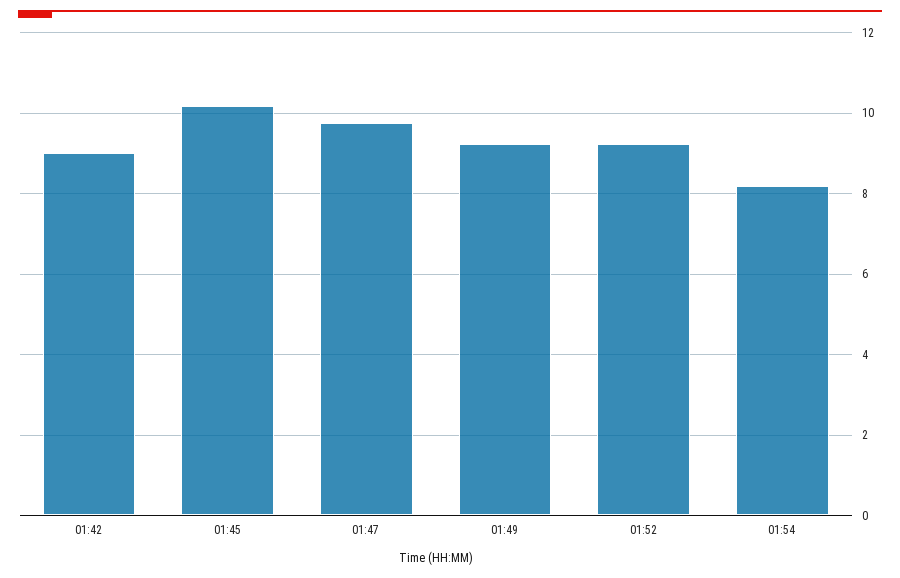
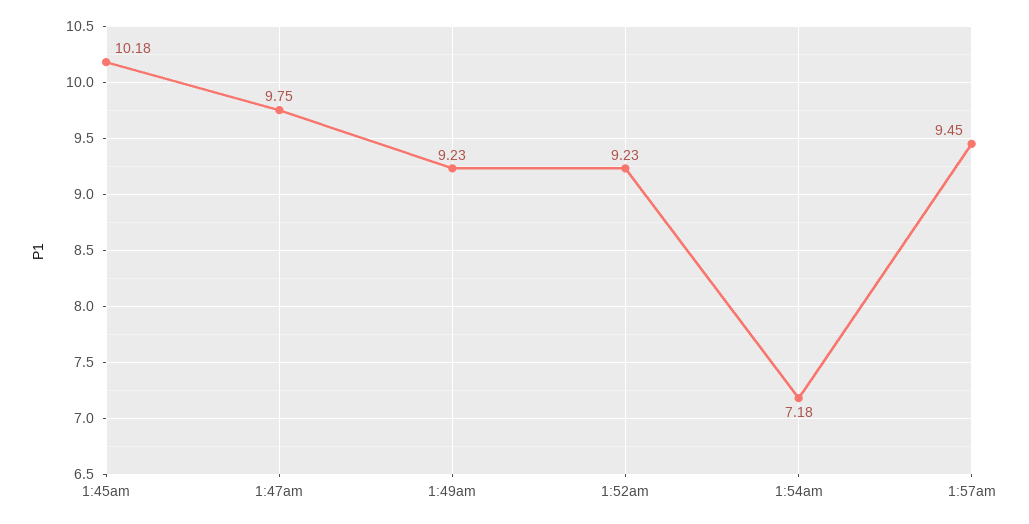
01:42: 9 -> none
01:54: 8.2 -> 7.18
1:57am: none -> 9.45

